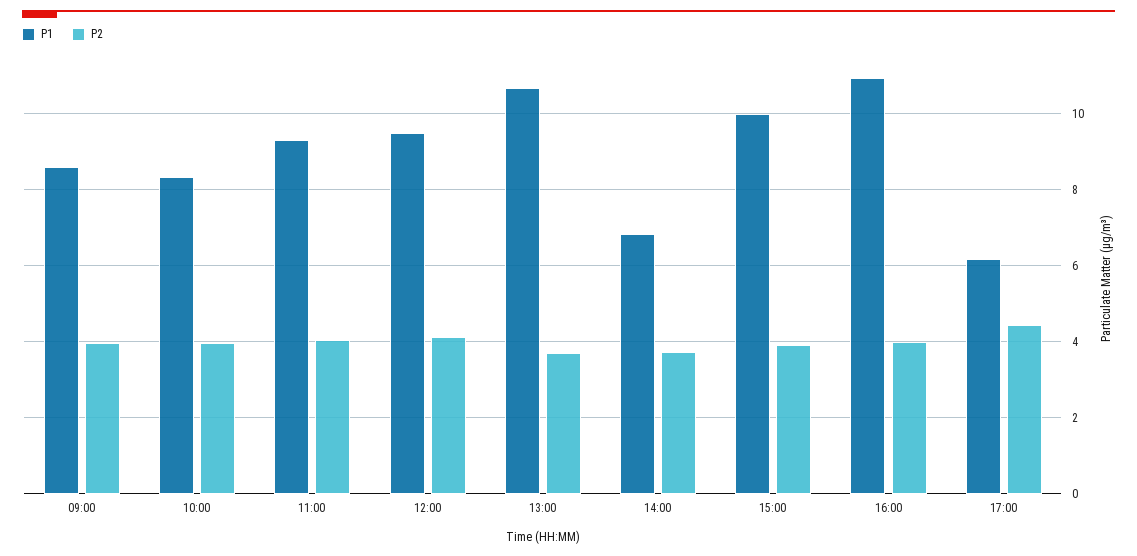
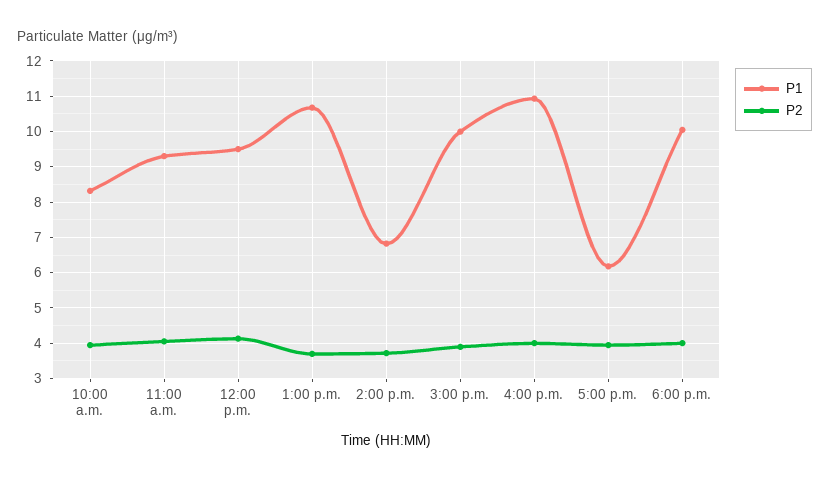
P1, 09:00: 8.6 -> none
P2, 09:00: 4 -> none
P2, 17:00: 4.4 -> 4
P1, 6:00 p.m.: none -> 10
P2, 6:00 p.m.: none -> 4

